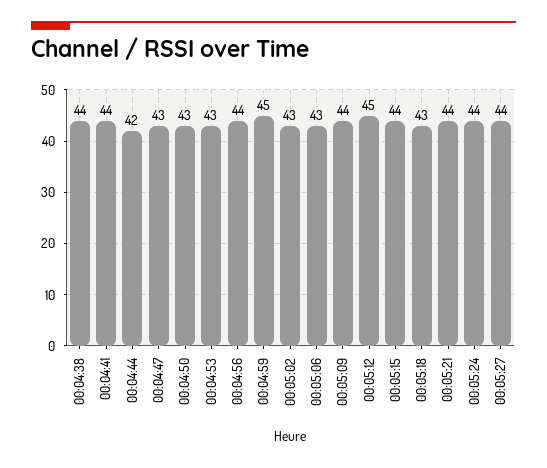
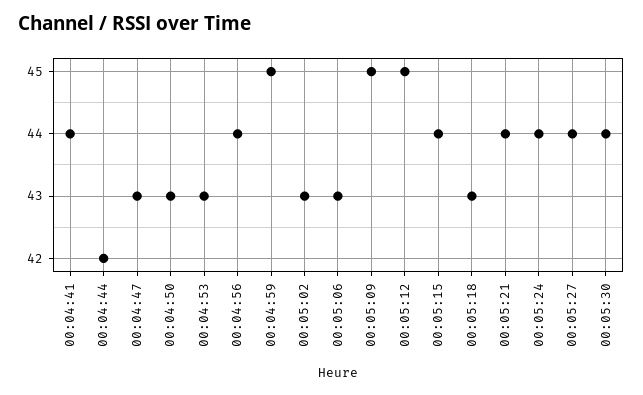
00:04:38: 44 -> none
00:05:09: 44 -> 45
00:05:30: none -> 44

